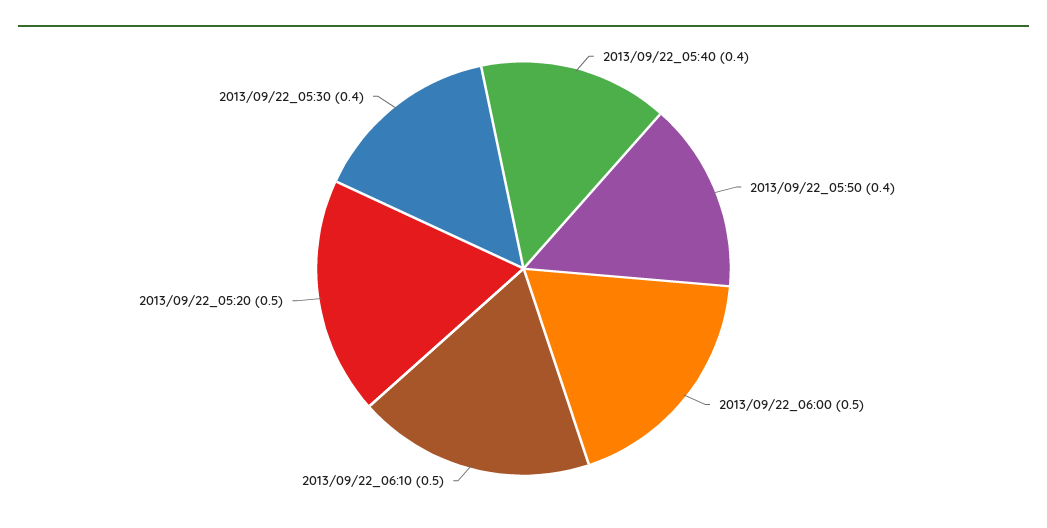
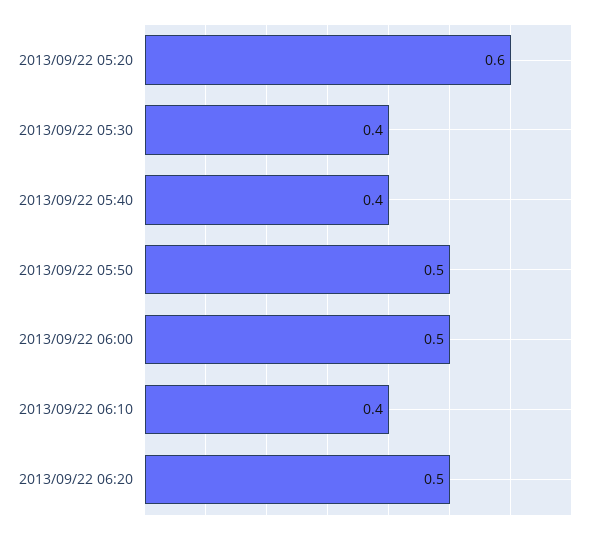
2013/09/22_05:50: 0.4 -> 0.5
2013/09/22_06:10: 0.5 -> 0.4
2013/09/22_05:20: 0.5 -> 0.6
2013/09/22 06:20: none -> 0.5

